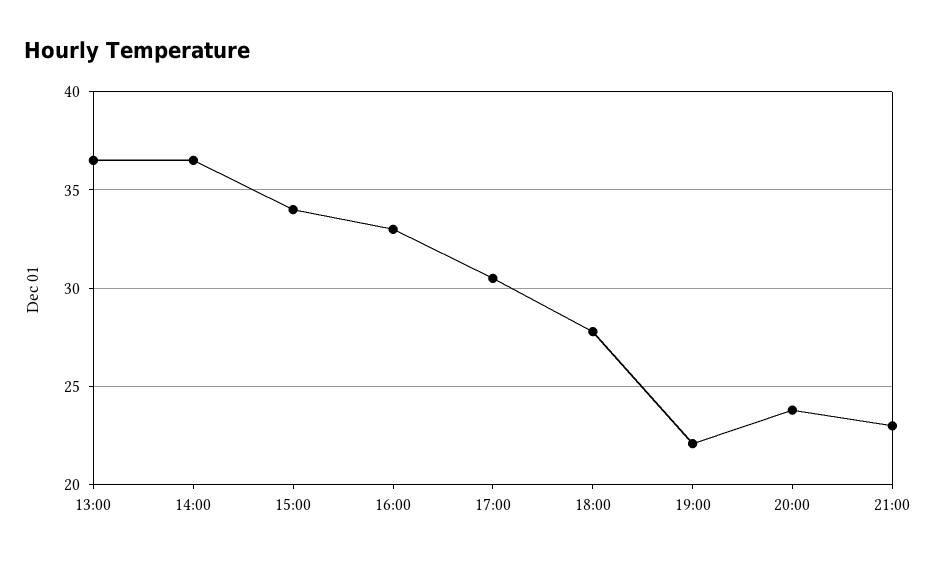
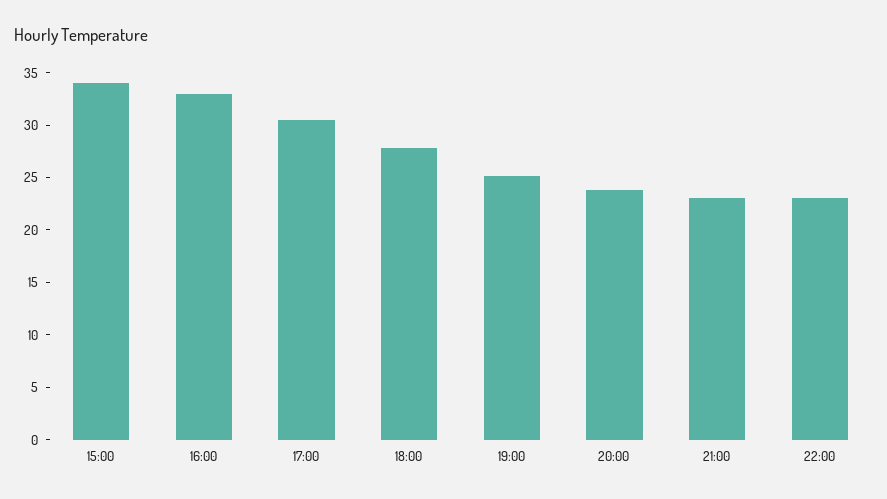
13:00: 36.5 -> none
14:00: 36.5 -> none
19:00: 22 -> 25
22:00: none -> 23

